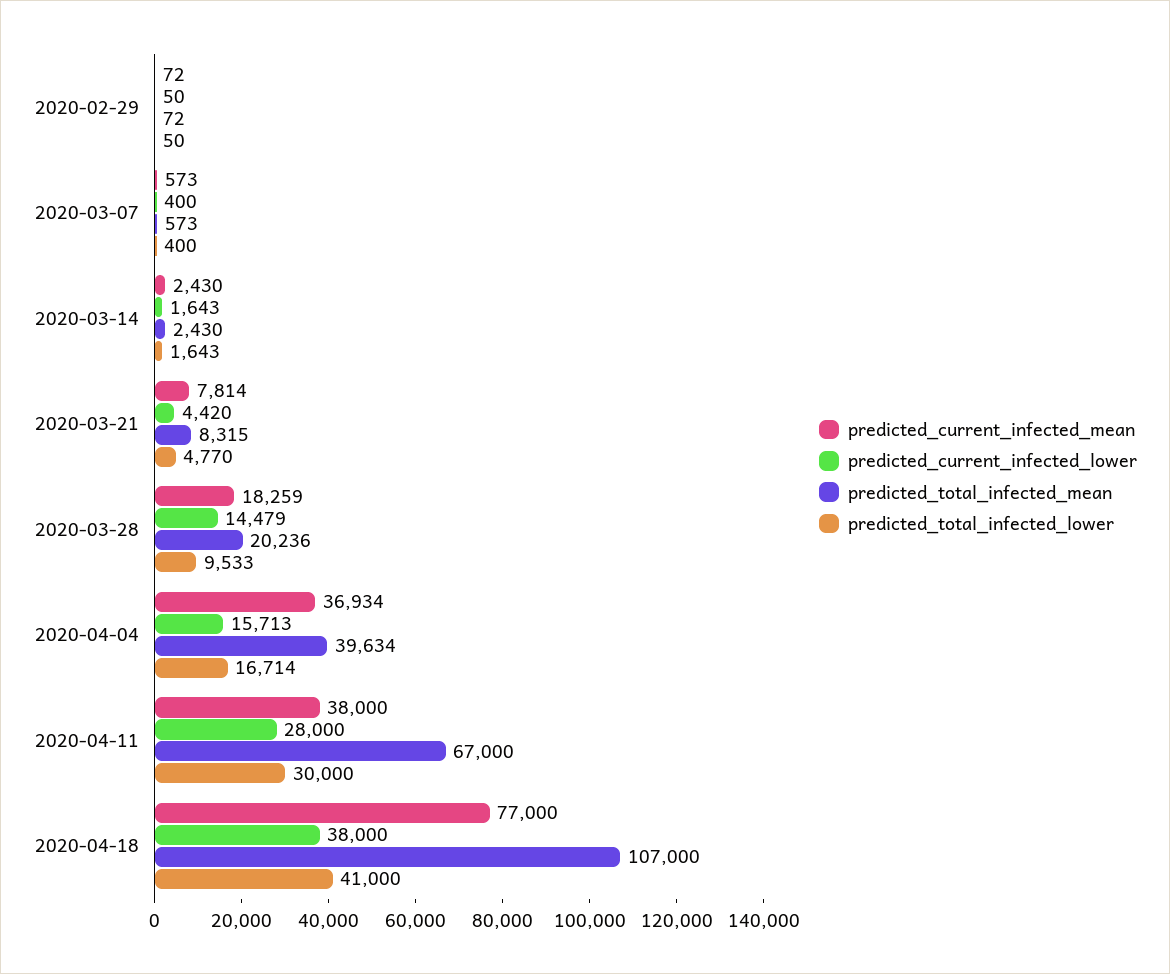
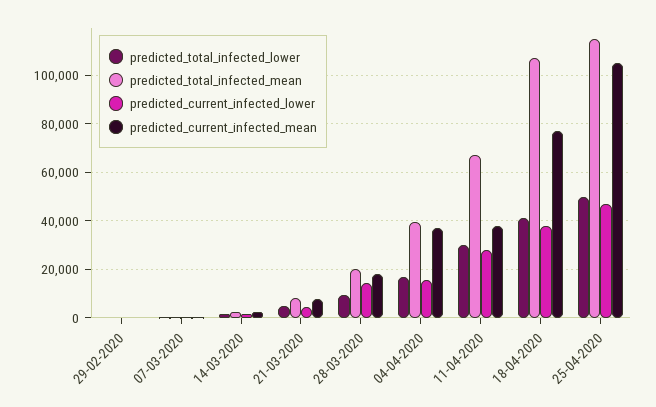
predicted_total_infected_lower, 25-04-2020: none -> 50000
predicted_total_infected_mean, 25-04-2020: none -> 115000
predicted_current_infected_lower, 25-04-2020: none -> 47500
predicted_current_infected_mean, 25-04-2020: none -> 105000

